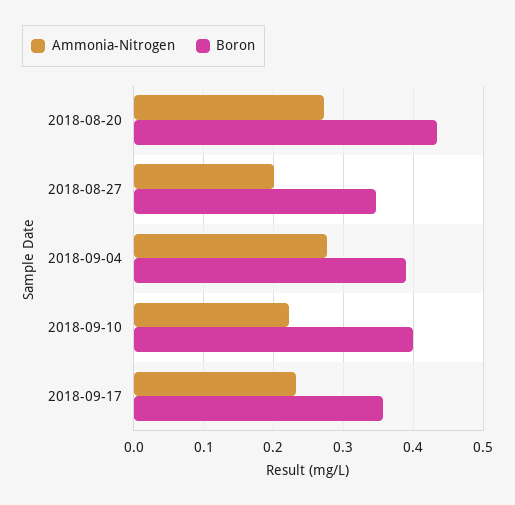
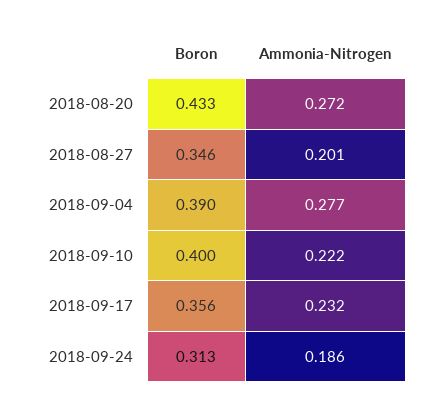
Boron, 2018-09-24: none -> 0.313
Ammonia-Nitrogen, 2018-09-24: none -> 0.186

